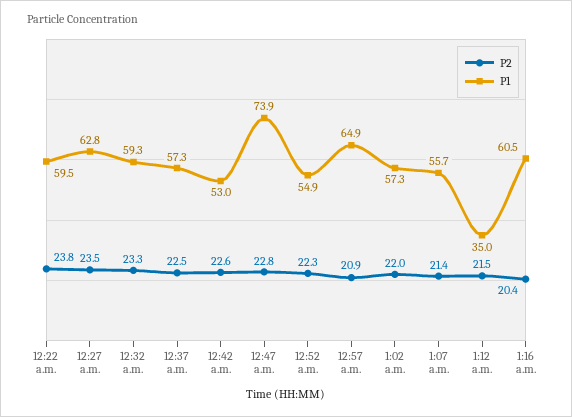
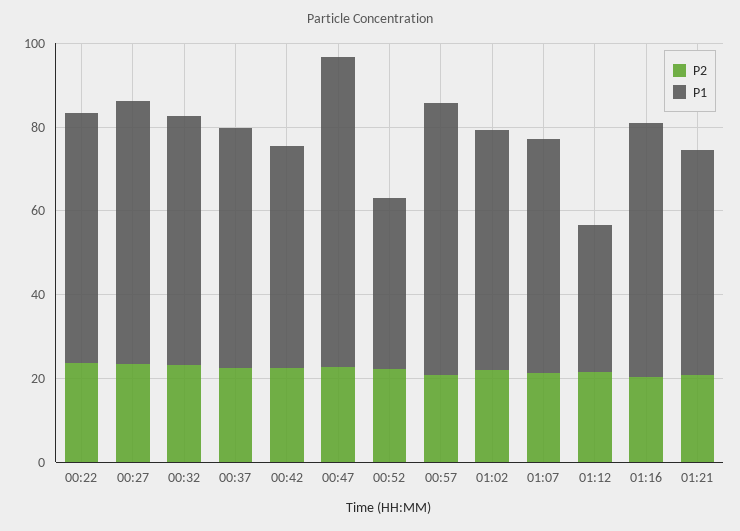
P1, 12:52 a.m.: 54.9 -> 40
P2, 01:21: none -> 20
P1, 01:21: none -> 55

